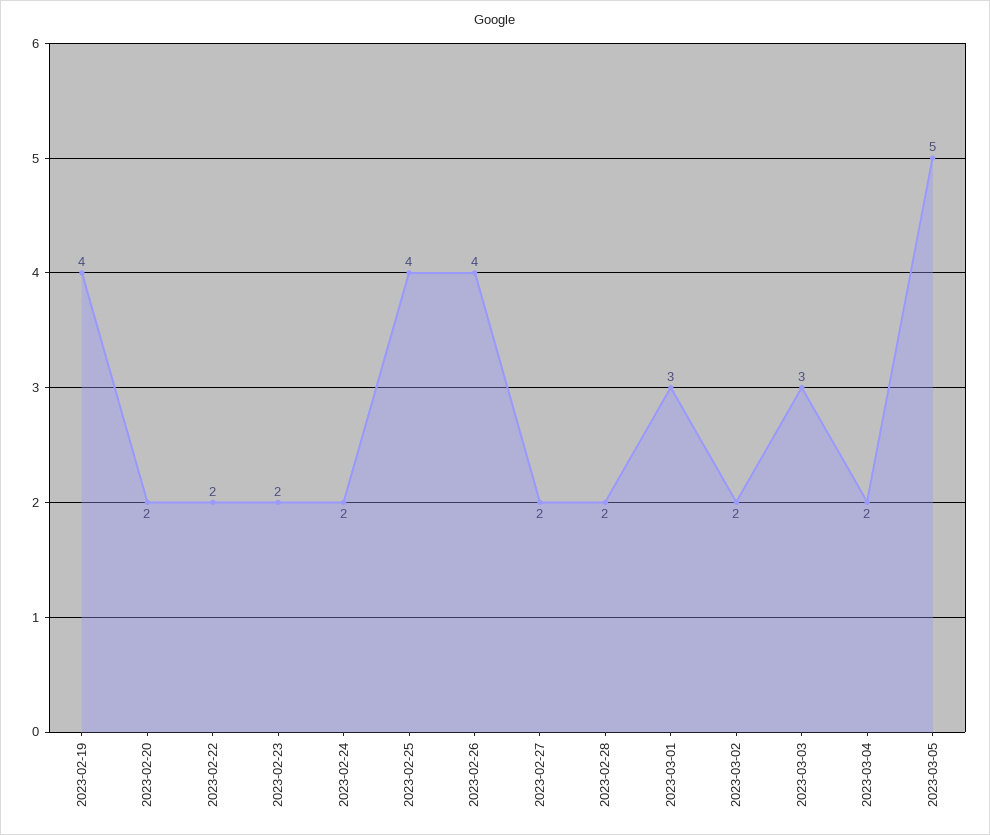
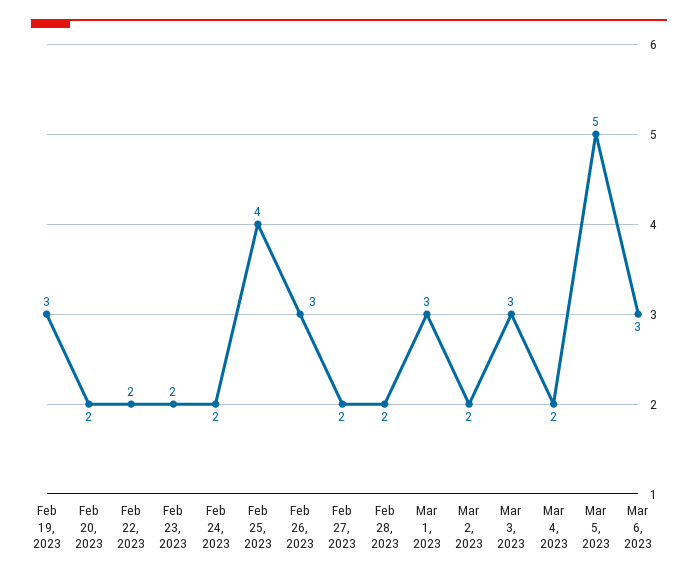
2023-02-19: 4 -> 3
2023-02-26: 4 -> 3
Mar 6, 2023: none -> 3

